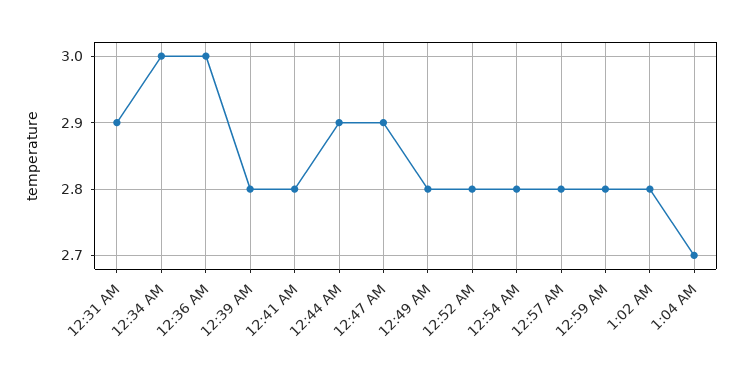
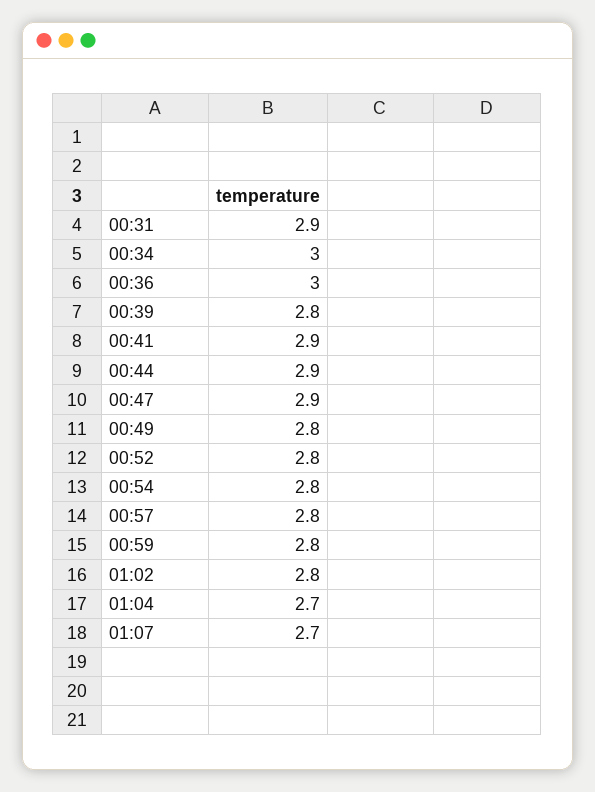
12:41 AM: 2.8 -> 2.9
01:07: none -> 2.7

